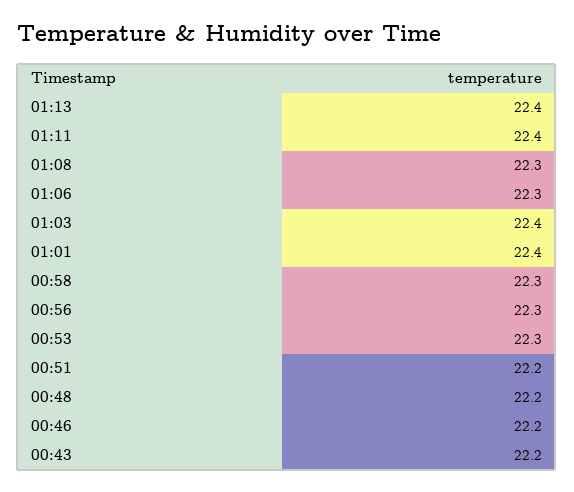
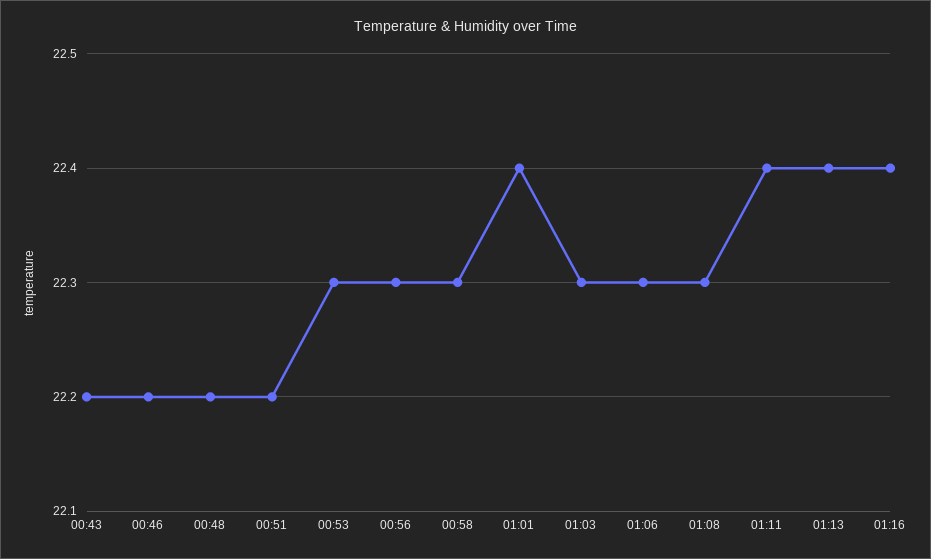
01:03: 22.4 -> 22.3
01:16: none -> 22.4

